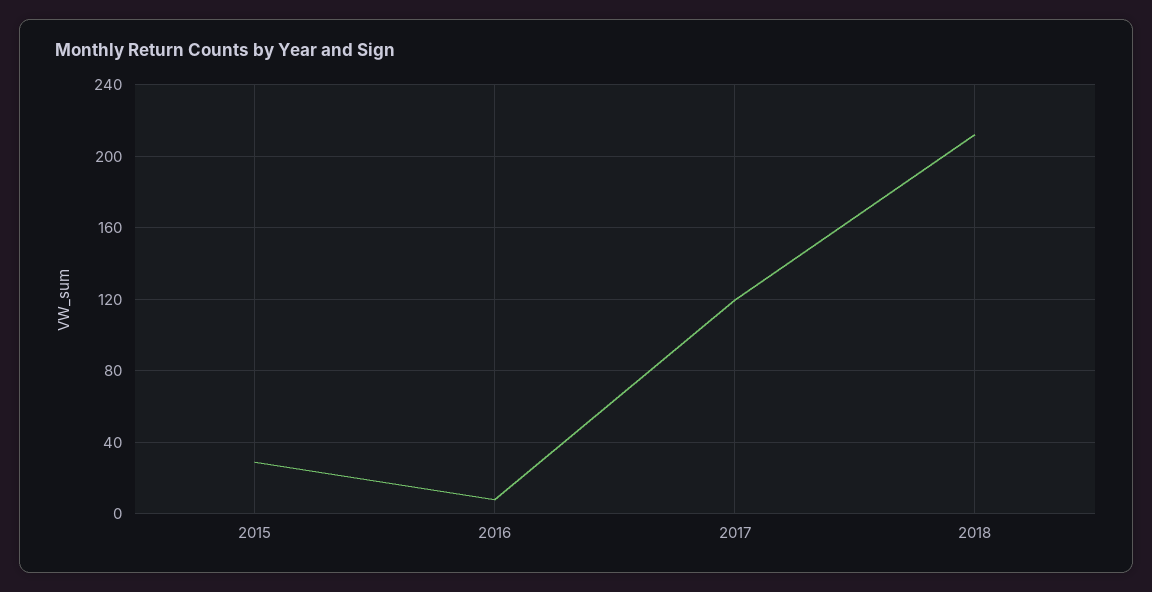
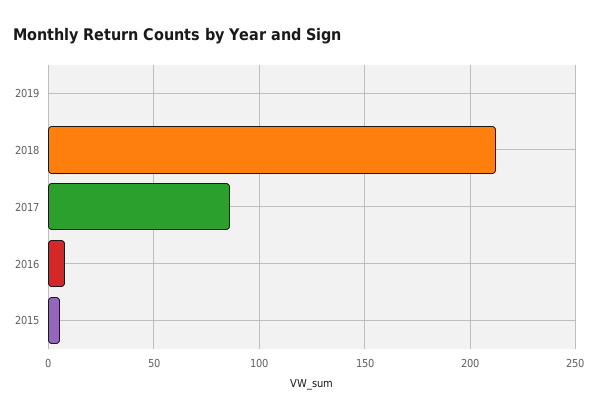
2015: 30 -> 5
2017: 120 -> 85
2019: none -> 0

